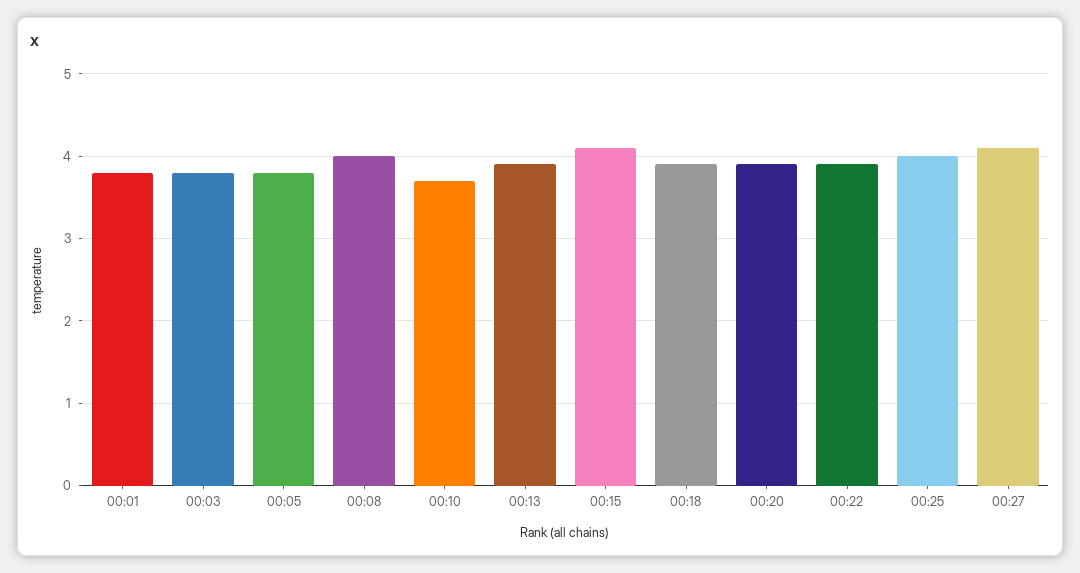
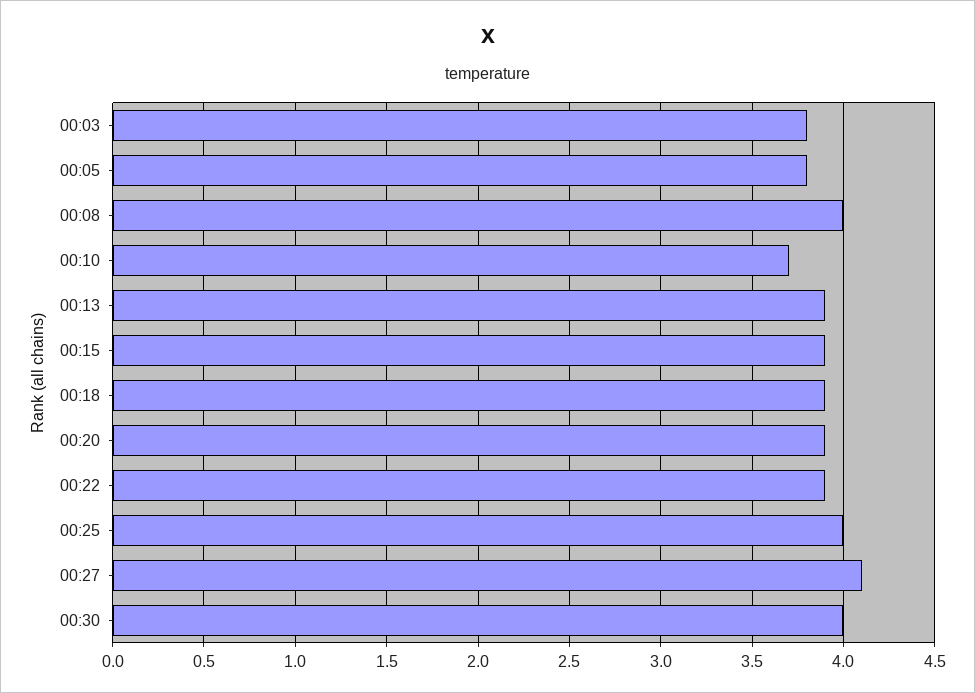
00:01: 3.8 -> none
00:15: 4.1 -> 3.9
00:30: none -> 4

